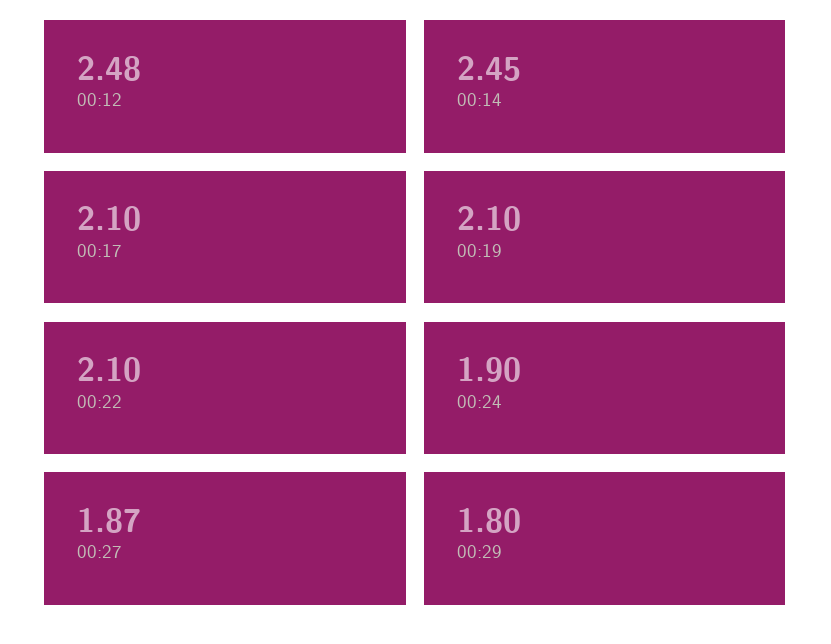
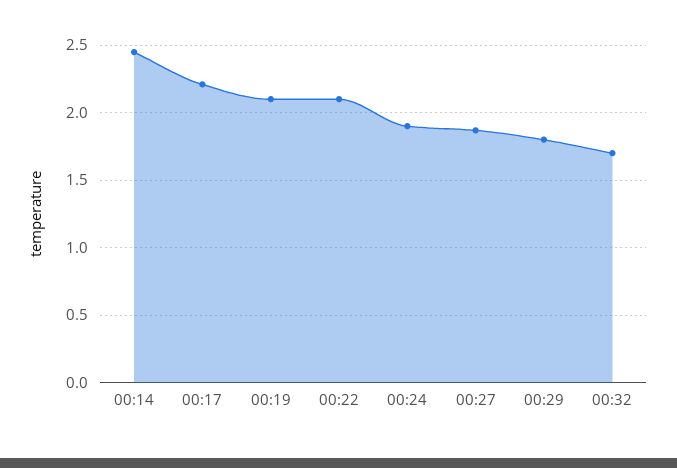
00:12: 2.48 -> none
00:17: 2.1 -> 2.2
00:32: none -> 1.7

